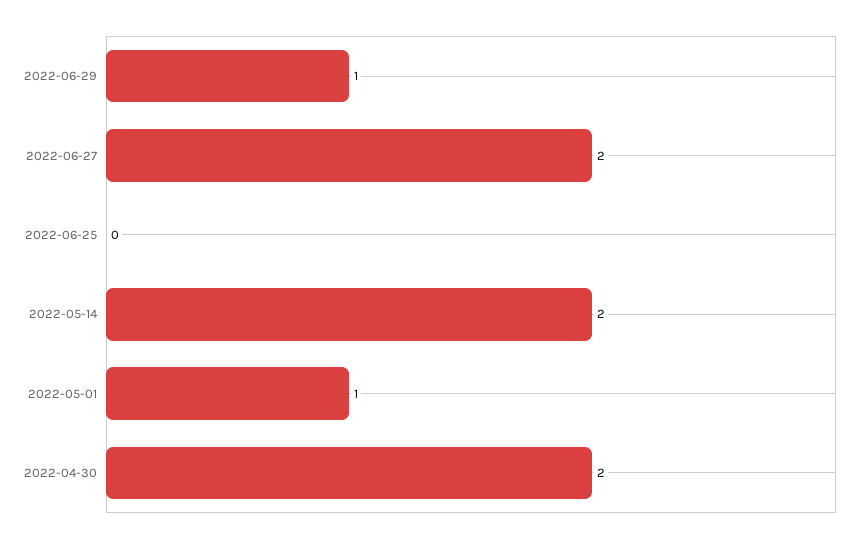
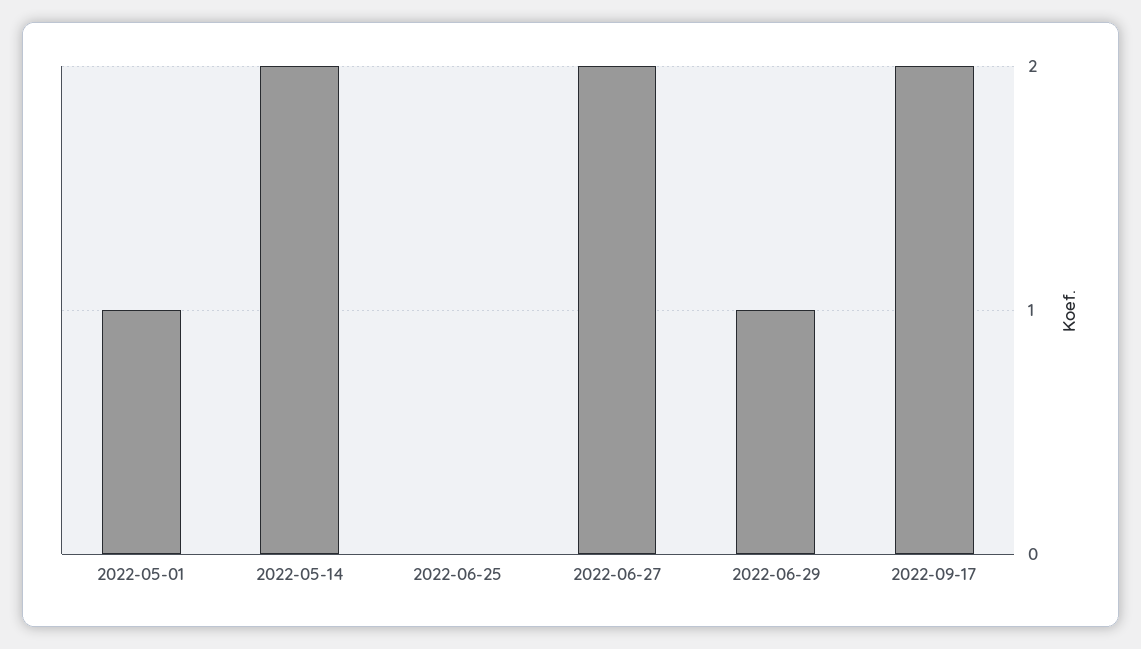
2022-04-30: 2 -> none
2022-09-17: none -> 2

